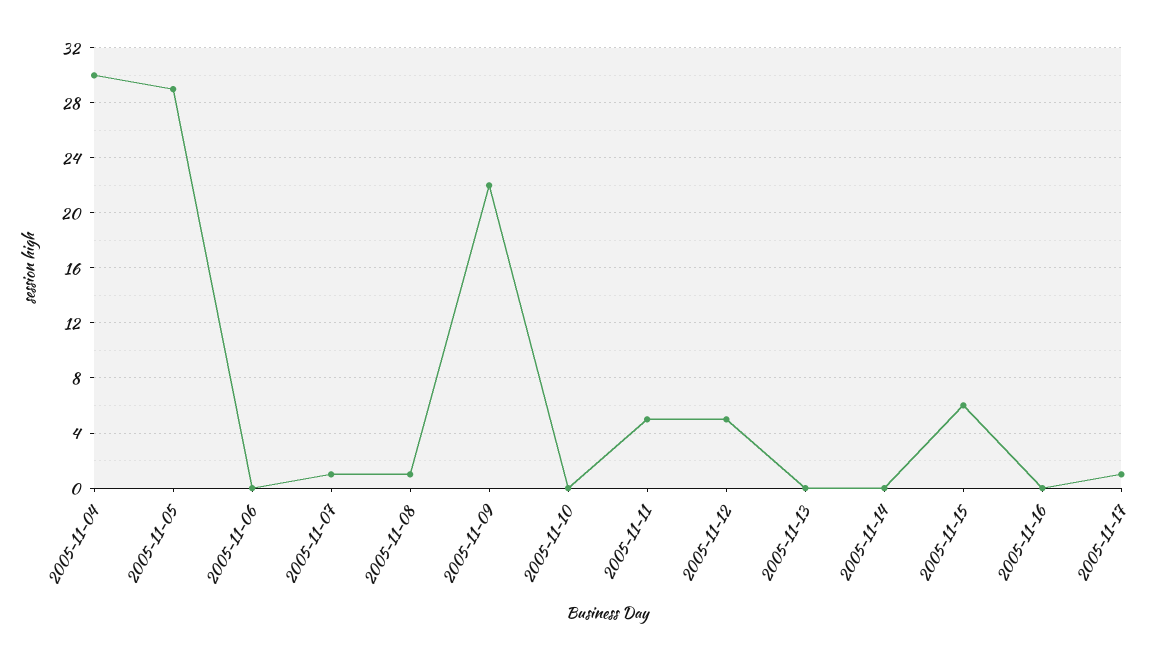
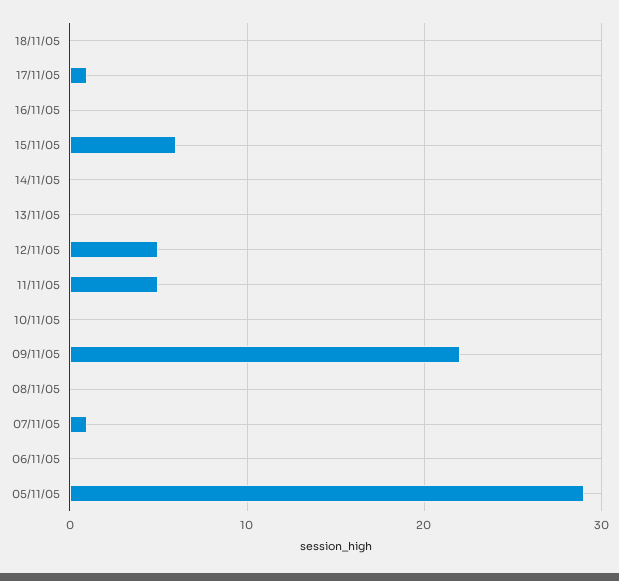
2005-11-04: 30 -> none
2005-11-08: 1 -> 0
18/11/05: none -> 0

